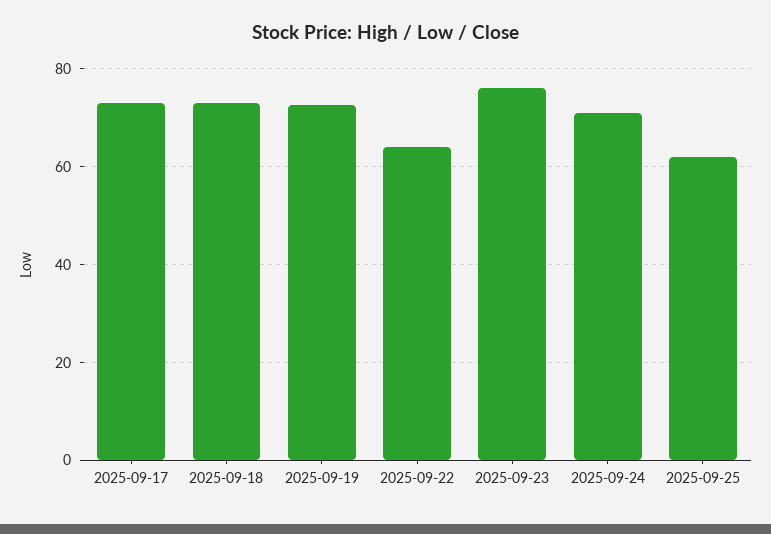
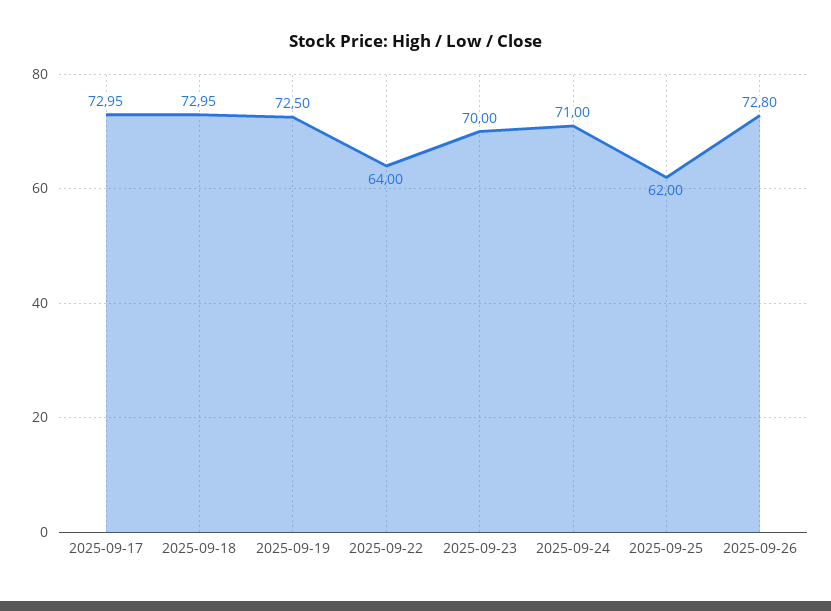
2025-09-23: 76 -> 70
2025-09-26: none -> 72.8

